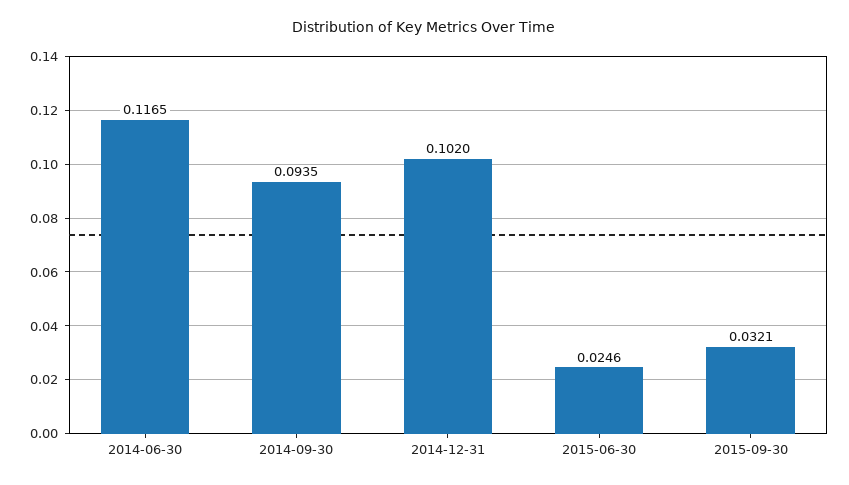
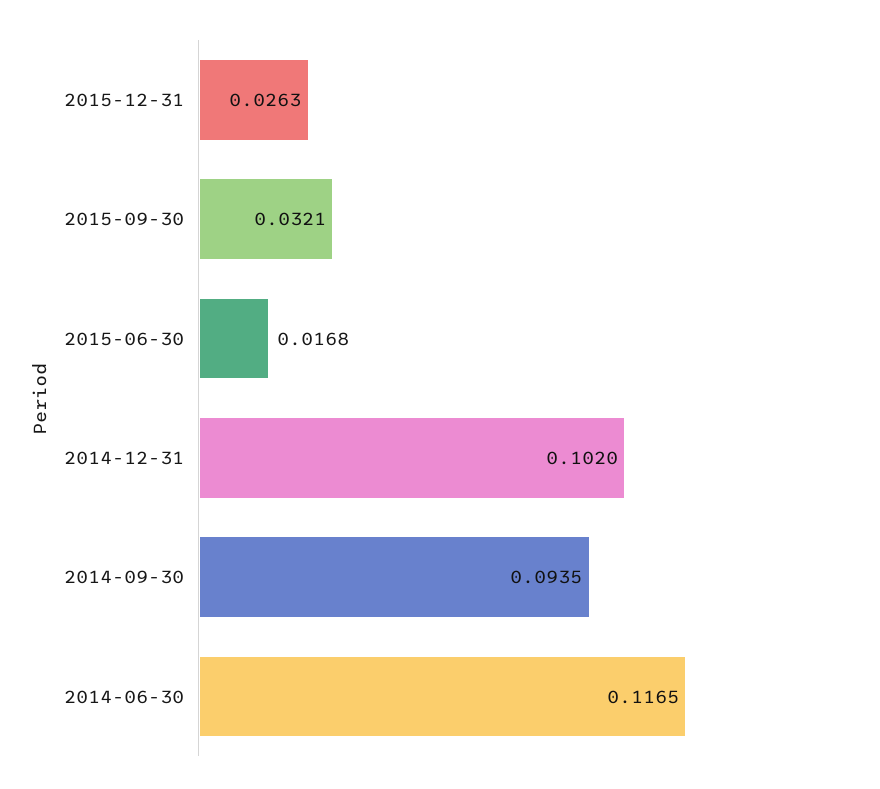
2015-06-30: 0.0246 -> 0.0168
2015-12-31: none -> 0.0263

